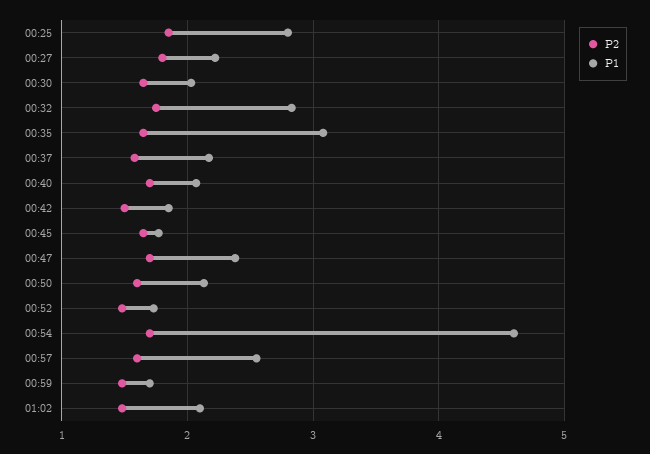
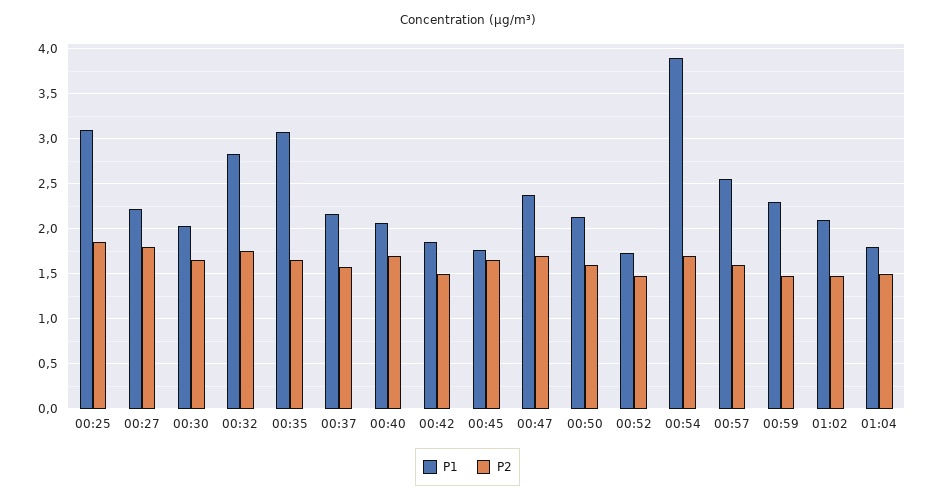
P1, 00:25: 2.8 -> 3.1
P1, 00:54: 4.6 -> 3.9
P1, 00:59: 1.7 -> 2.3
P1, 01:04: none -> 1.8
P2, 01:04: none -> 1.5

